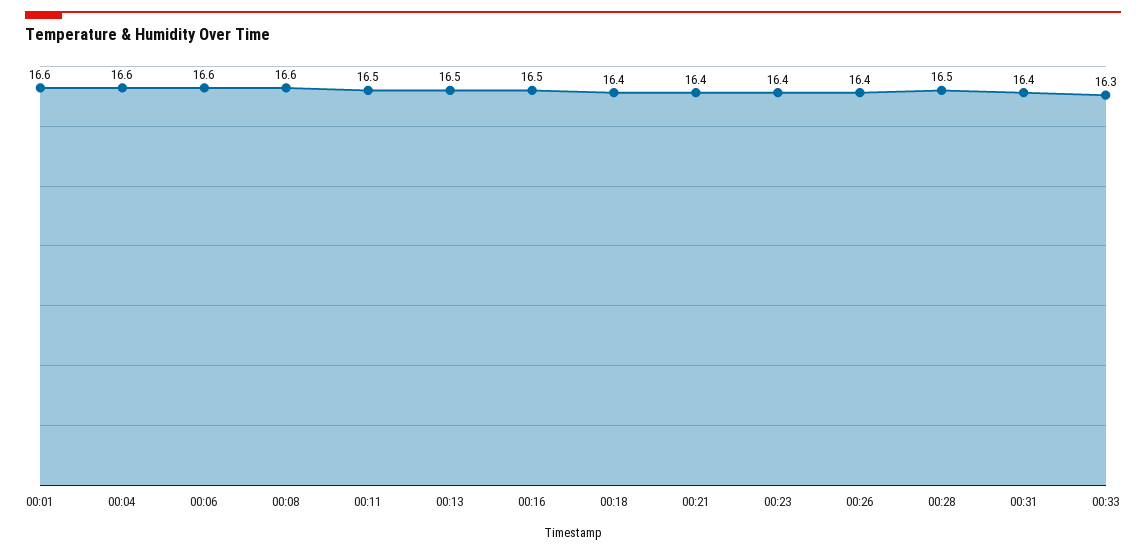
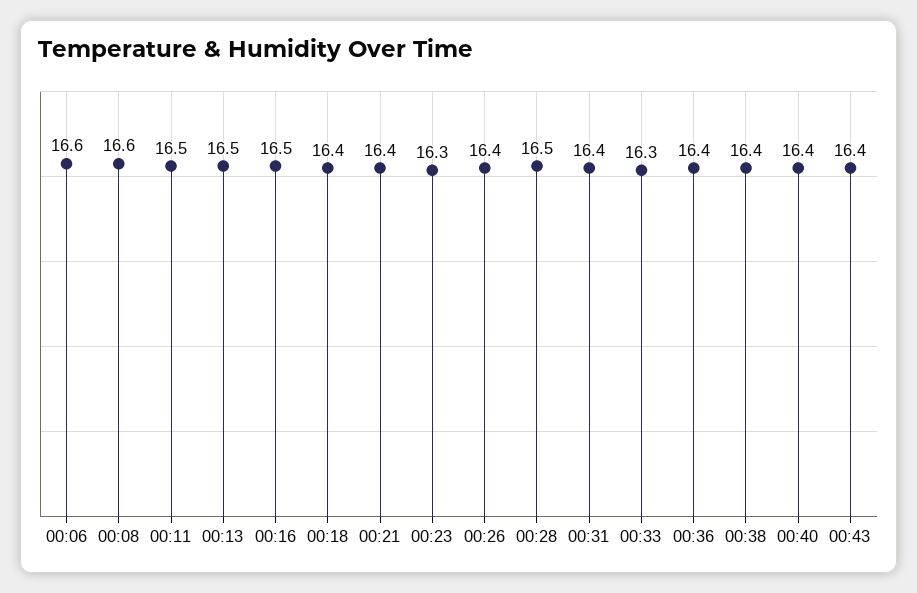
00:01: 16.6 -> none
00:04: 16.6 -> none
00:23: 16.4 -> 16.3
00:36: none -> 16.4
00:38: none -> 16.4
00:40: none -> 16.4
00:43: none -> 16.4

